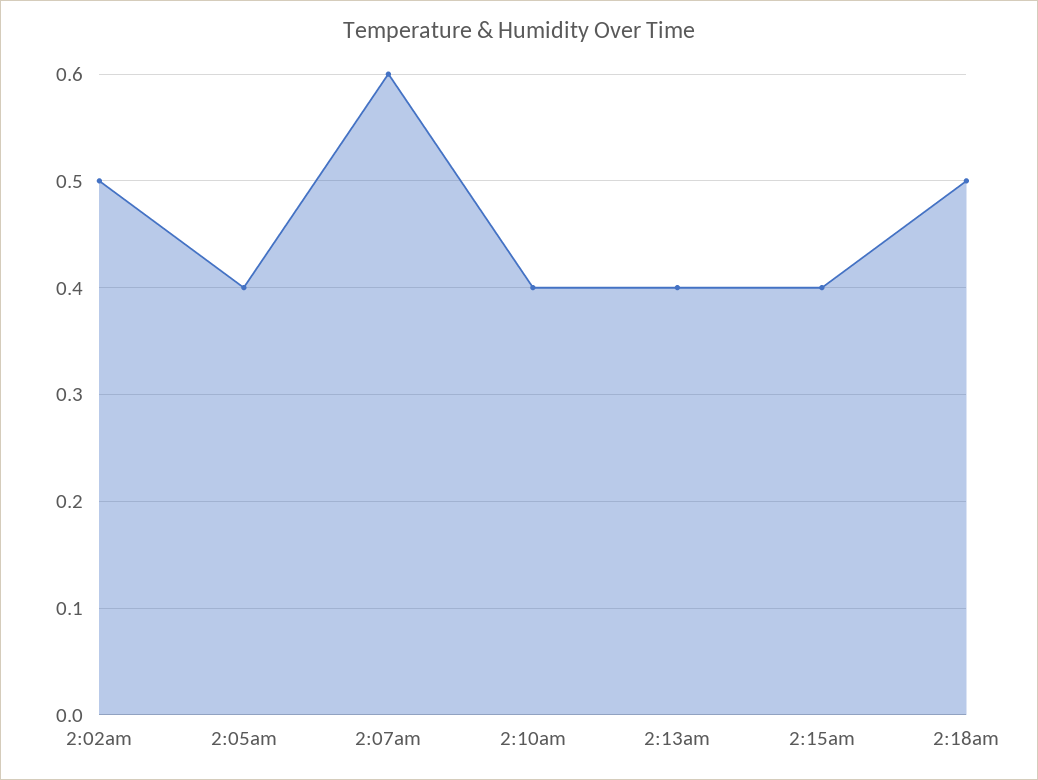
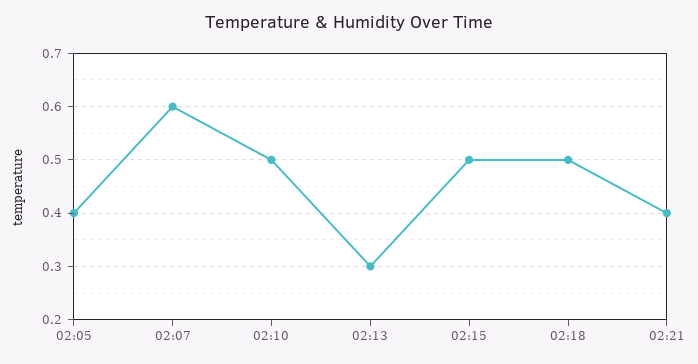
2:02am: 0.5 -> none
2:10am: 0.4 -> 0.5
2:13am: 0.4 -> 0.3
2:15am: 0.4 -> 0.5
02:21: none -> 0.4

